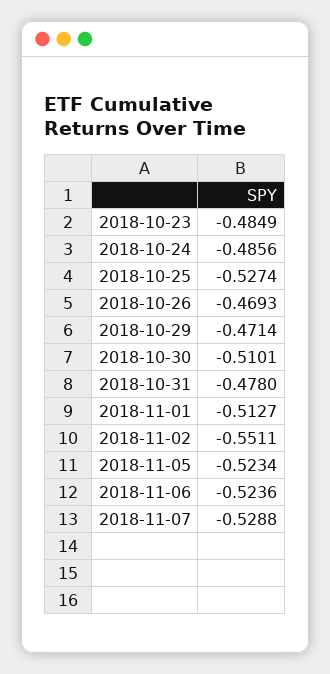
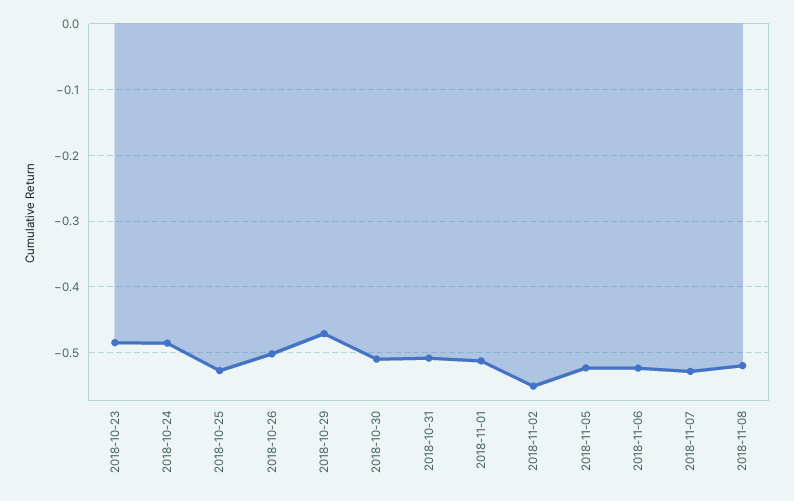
2018-10-26: -0.4693 -> -0.5
2018-10-31: -0.478 -> -0.51
2018-11-08: none -> -0.52

